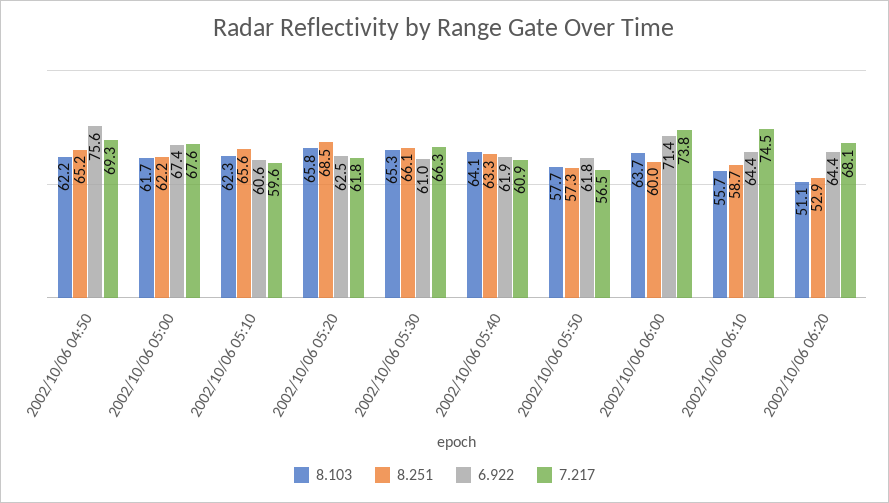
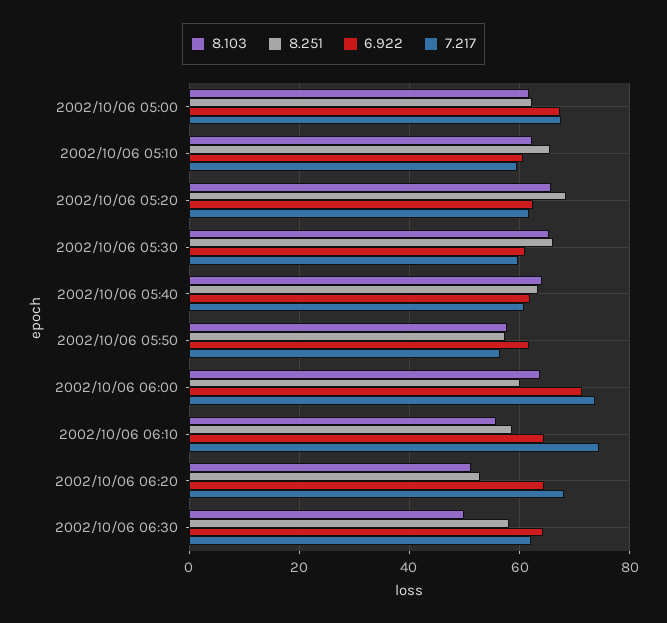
8.103, 2002/10/06 04:50: 62.2 -> none
8.251, 2002/10/06 04:50: 65.2 -> none
6.922, 2002/10/06 04:50: 75.6 -> none
7.217, 2002/10/06 04:50: 69.3 -> none
7.217, 2002/10/06 05:30: 66.3 -> 60
8.103, 2002/10/06 06:30: none -> 50
8.251, 2002/10/06 06:30: none -> 58
6.922, 2002/10/06 06:30: none -> 64
7.217, 2002/10/06 06:30: none -> 62

